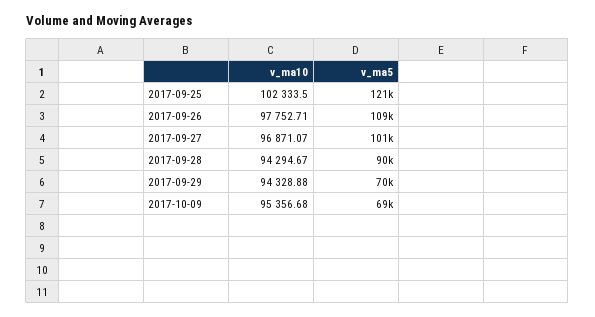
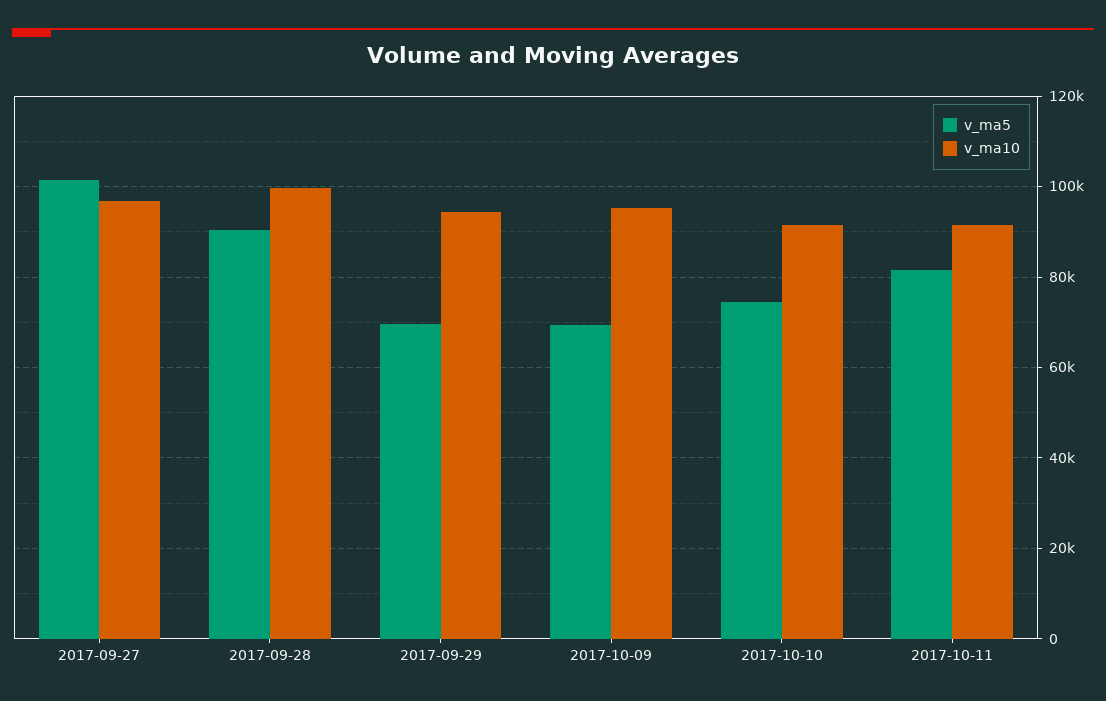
v_ma10, 2017-09-25: 102333.5 -> none
v_ma5, 2017-09-25: 121000 -> none
v_ma10, 2017-09-26: 97752.71 -> none
v_ma5, 2017-09-26: 109000 -> none
v_ma10, 2017-09-28: 94294.67 -> 100000
v_ma5, 2017-10-10: none -> 74000
v_ma10, 2017-10-10: none -> 92000
v_ma5, 2017-10-11: none -> 82000
v_ma10, 2017-10-11: none -> 92000

